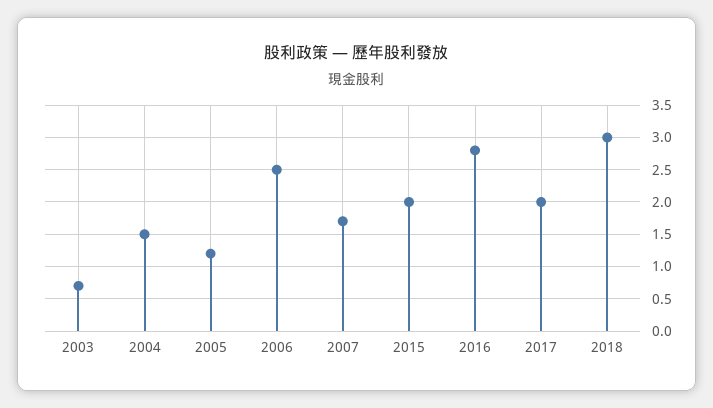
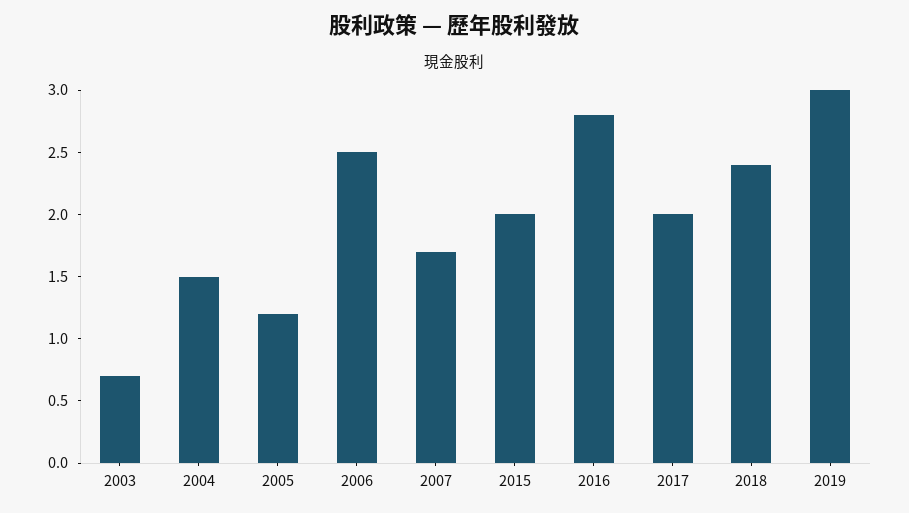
2018: 3 -> 2.4
2019: none -> 3

